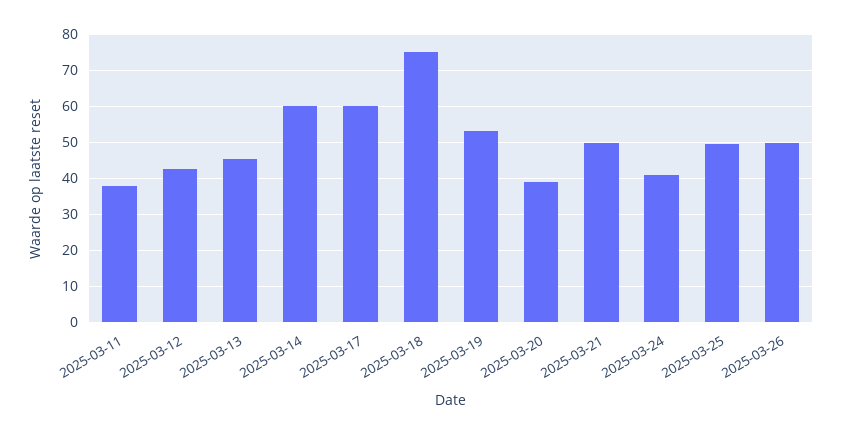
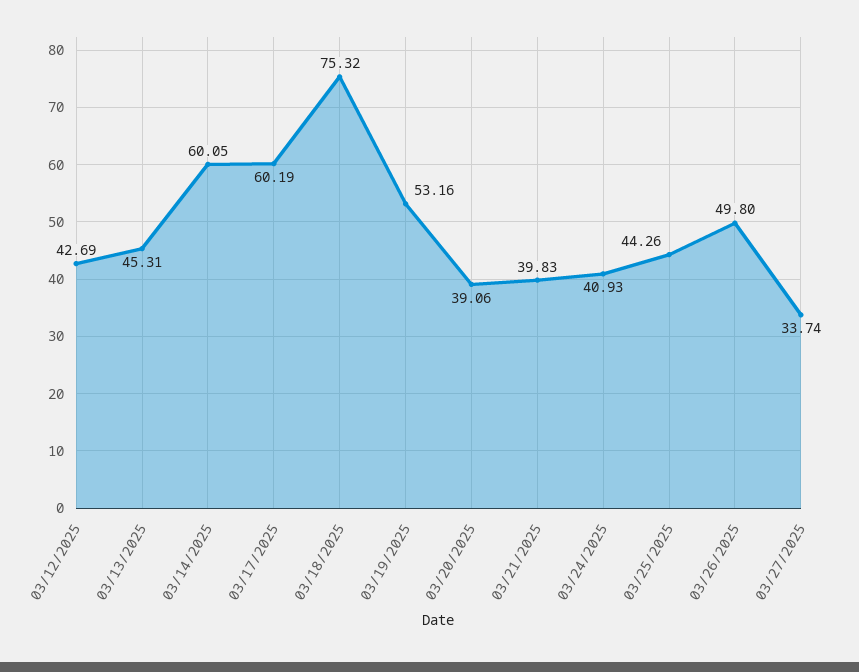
2025-03-11: 38 -> none
2025-03-21: 50 -> 39.83
2025-03-25: 50 -> 44.26
03/27/2025: none -> 33.74

